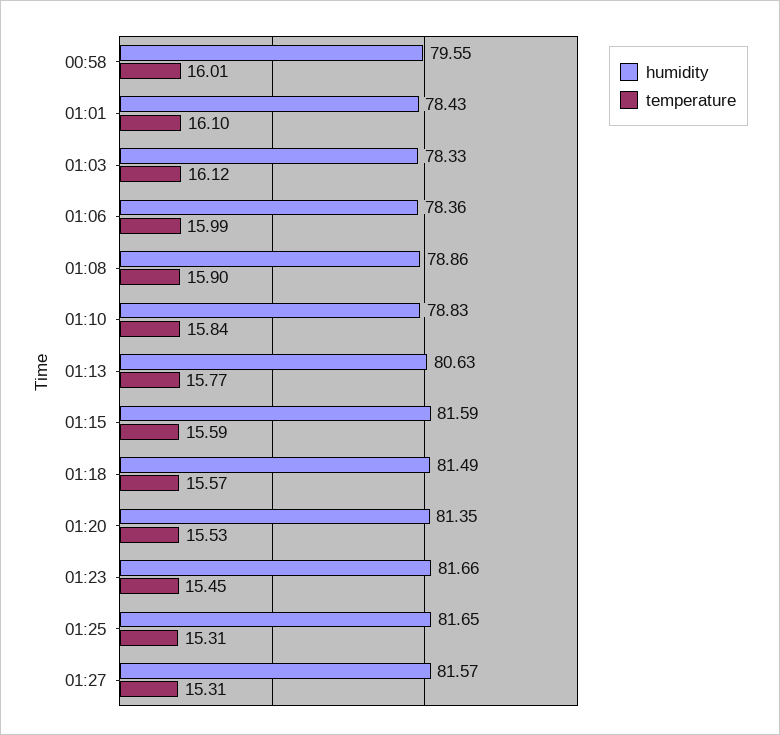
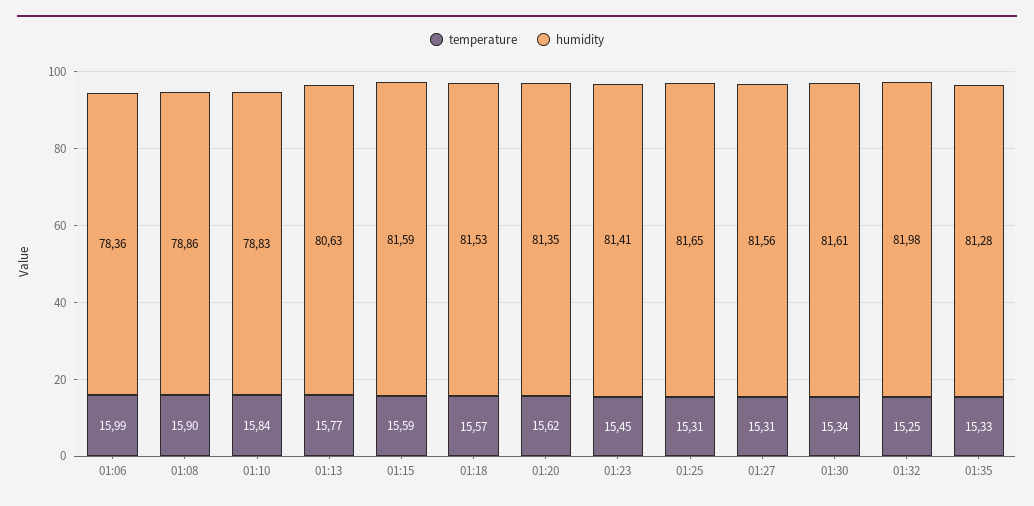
humidity, 00:58: 79.55 -> none
temperature, 00:58: 16.01 -> none
humidity, 01:01: 78.43 -> none
temperature, 01:01: 16.1 -> none
humidity, 01:03: 78.33 -> none
temperature, 01:03: 16.12 -> none
humidity, 01:18: 81.49 -> 81.53
temperature, 01:20: 15.53 -> 15.62
humidity, 01:23: 81.66 -> 81.41
humidity, 01:27: 81.57 -> 81.56
temperature, 01:30: none -> 15.34
humidity, 01:30: none -> 81.61
temperature, 01:32: none -> 15.25
humidity, 01:32: none -> 81.98
temperature, 01:35: none -> 15.33
humidity, 01:35: none -> 81.28

